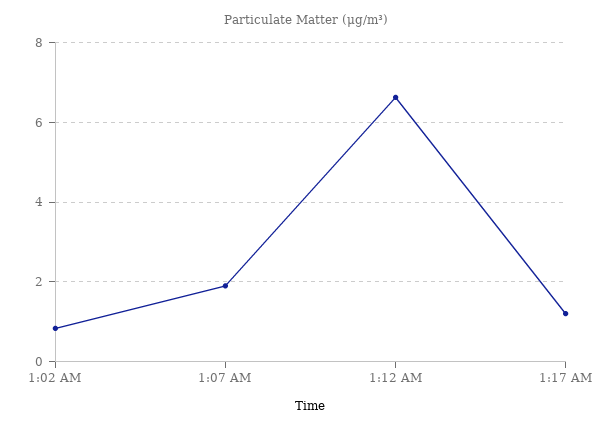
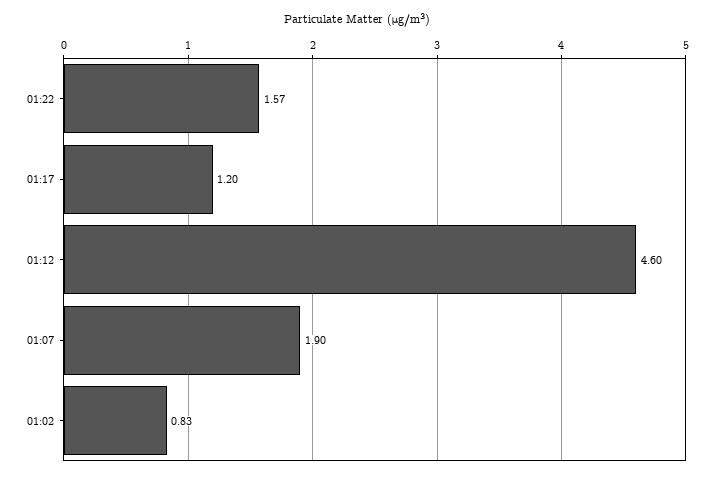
1:12 AM: 6.6 -> 4.6
01:22: none -> 1.57

